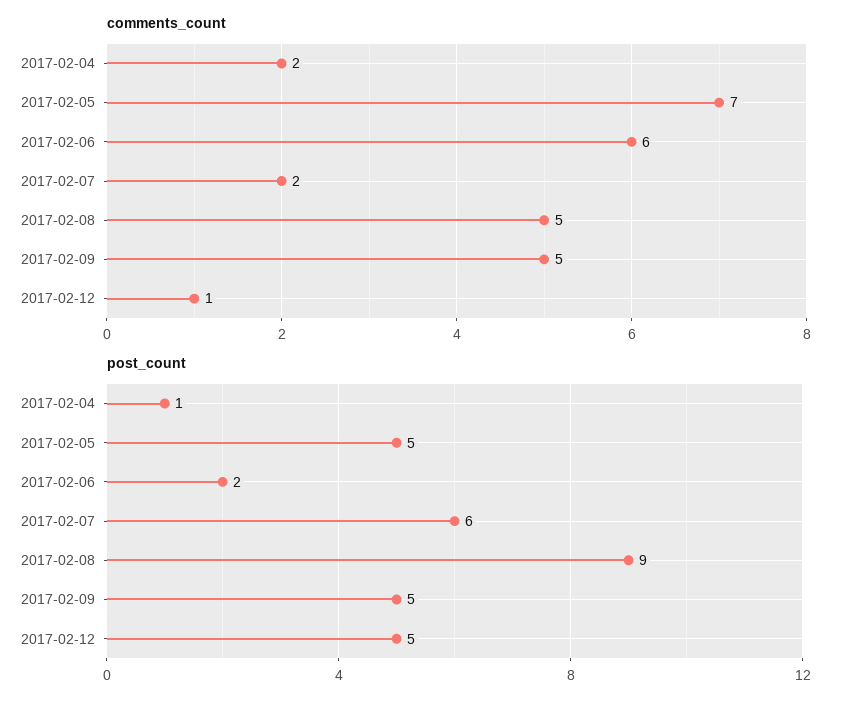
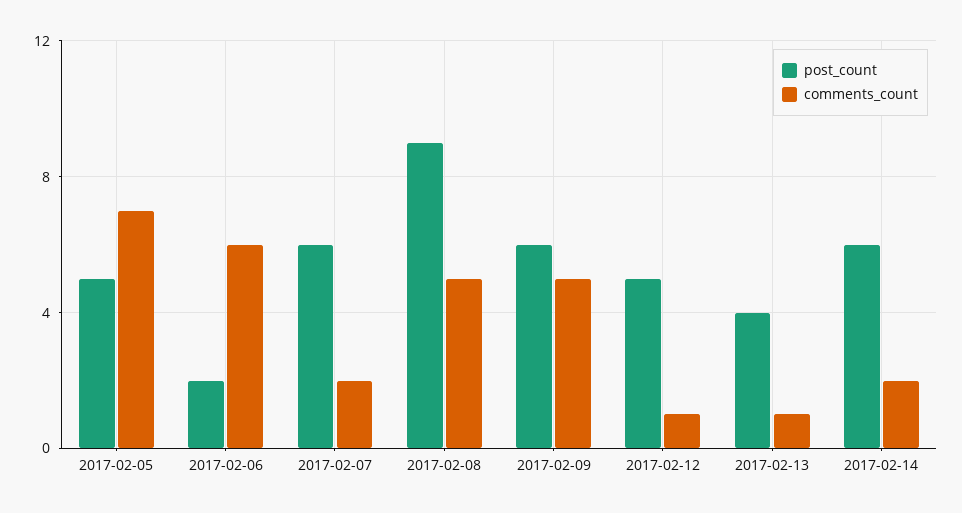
comments_count, 2017-02-04: 2 -> none
post_count, 2017-02-04: 1 -> none
post_count, 2017-02-09: 5 -> 6
post_count, 2017-02-13: none -> 4
comments_count, 2017-02-13: none -> 1
post_count, 2017-02-14: none -> 6
comments_count, 2017-02-14: none -> 2

